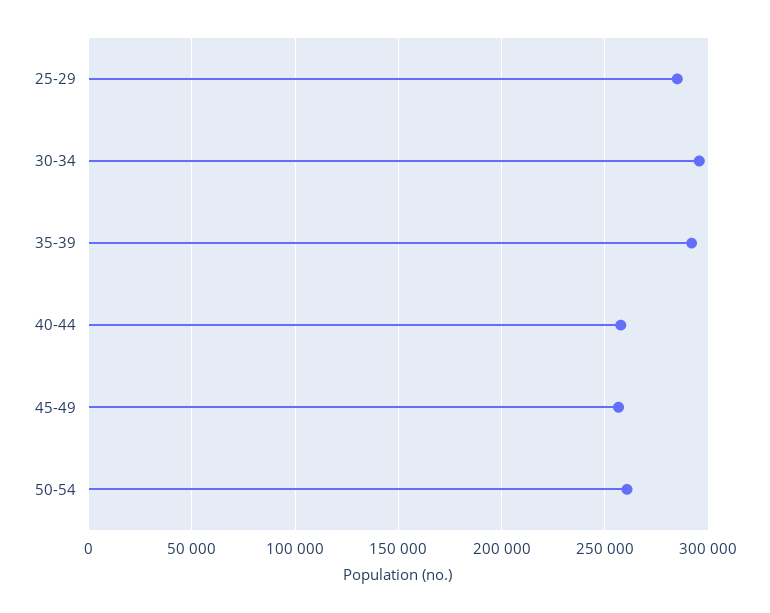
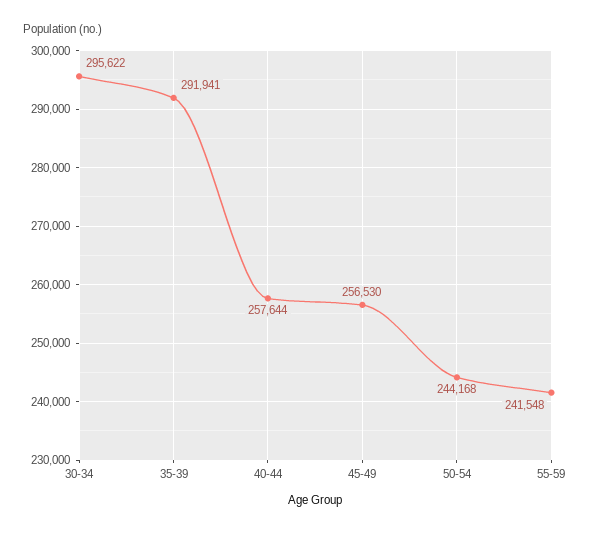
25-29: 285000 -> none
50-54: 260000 -> 244168
55-59: none -> 241548

